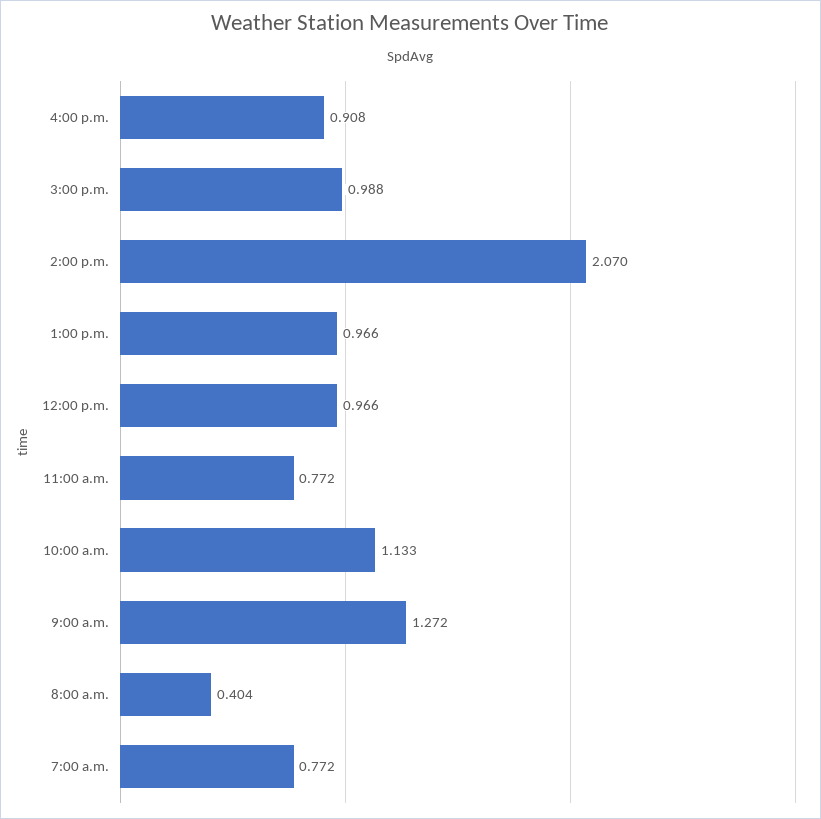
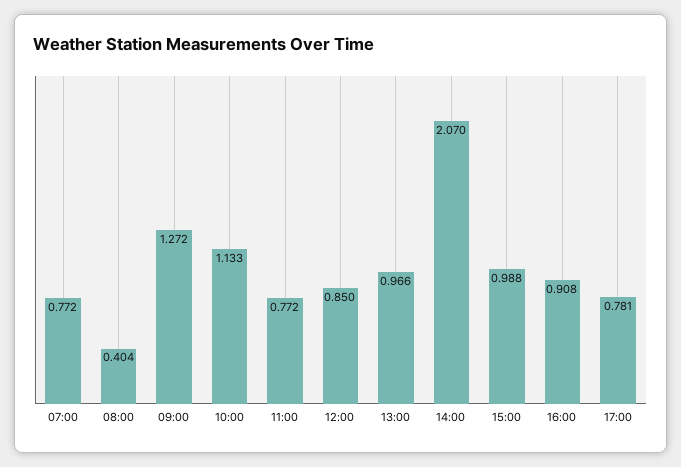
12:00 p.m.: 0.966 -> 0.85
17:00: none -> 0.781

